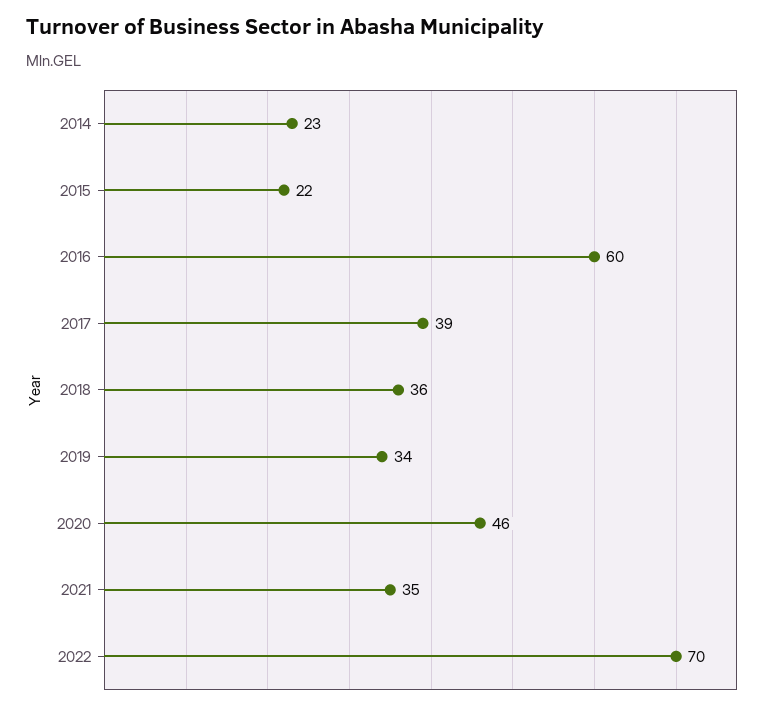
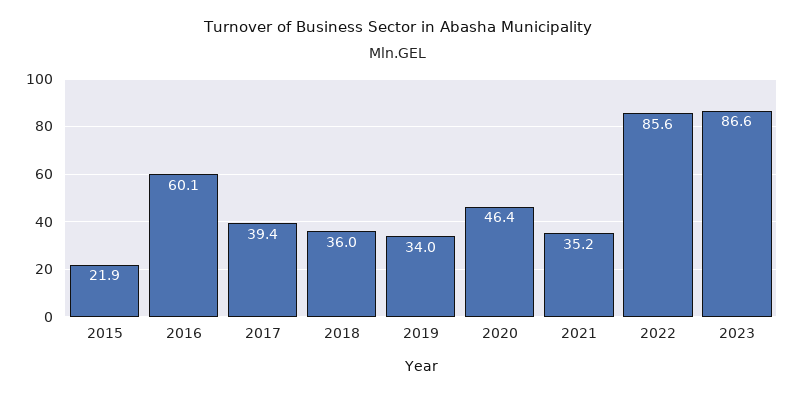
2014: 23 -> none
2022: 70 -> 85.6
2023: none -> 86.6

